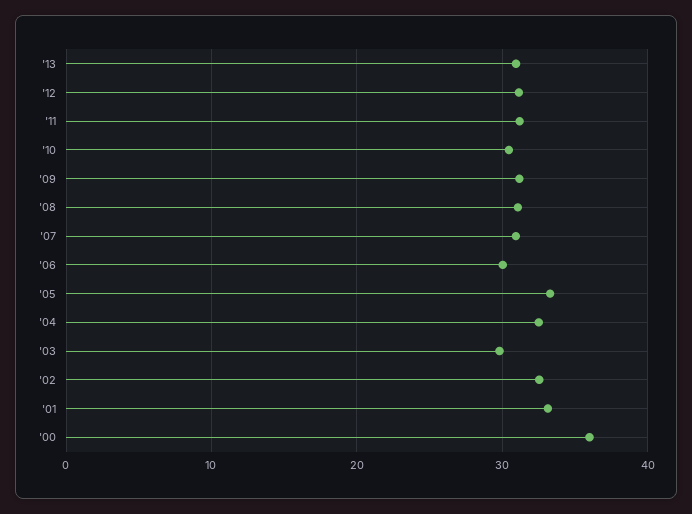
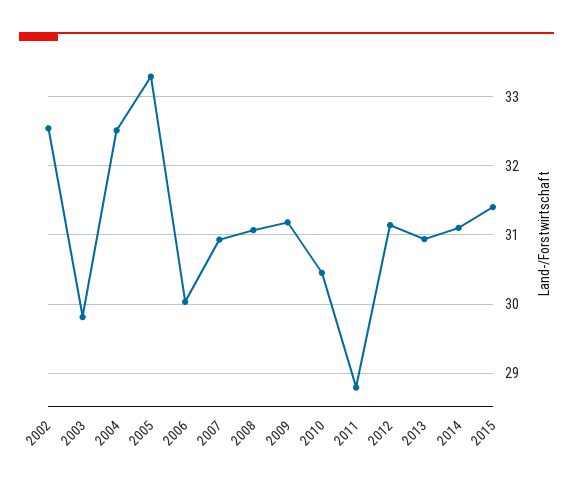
'11: 31 -> 28.8
'01: 33 -> none
'00: 36 -> none
2014: none -> 31.1
2015: none -> 31.4

